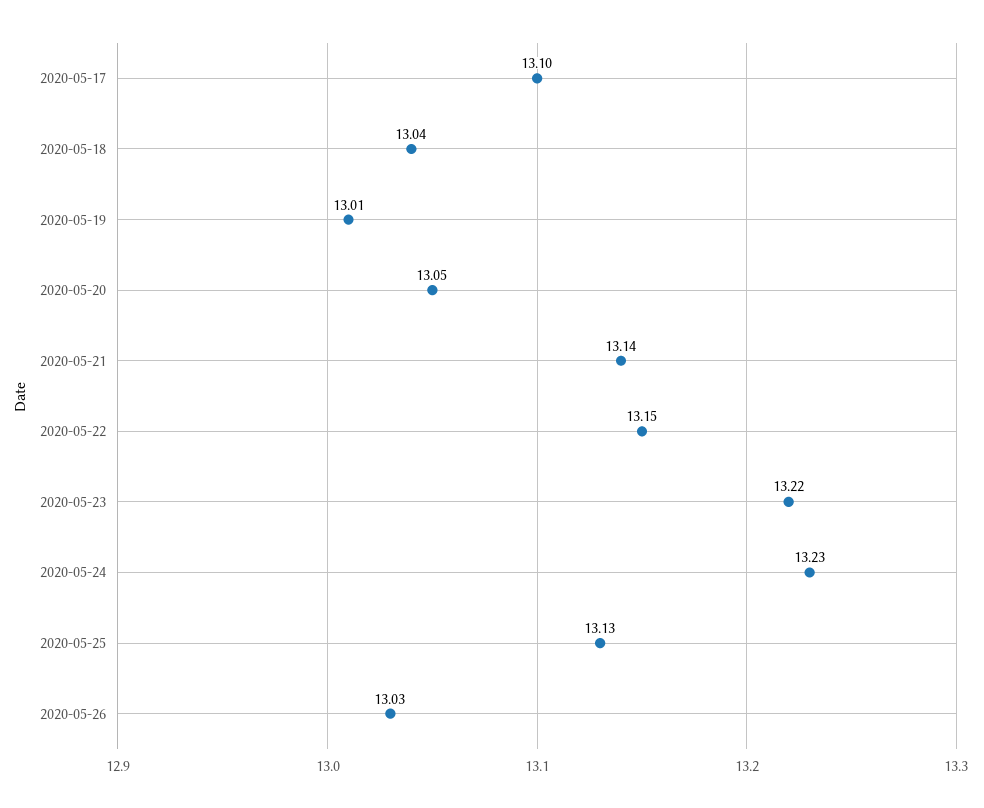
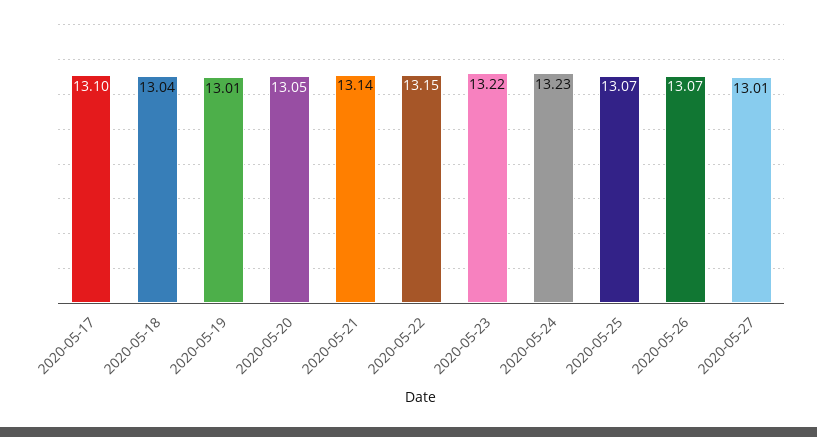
2020-05-25: 13.13 -> 13.07
2020-05-26: 13.03 -> 13.07
2020-05-27: none -> 13.01

